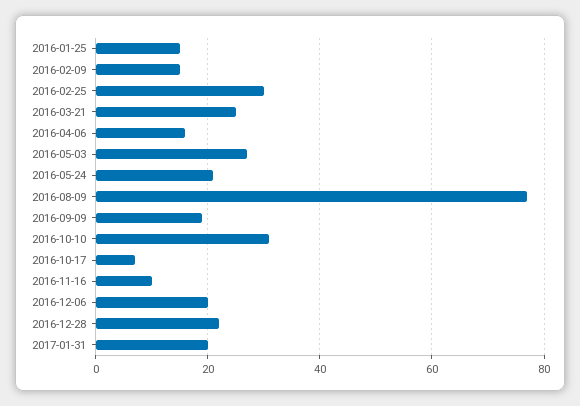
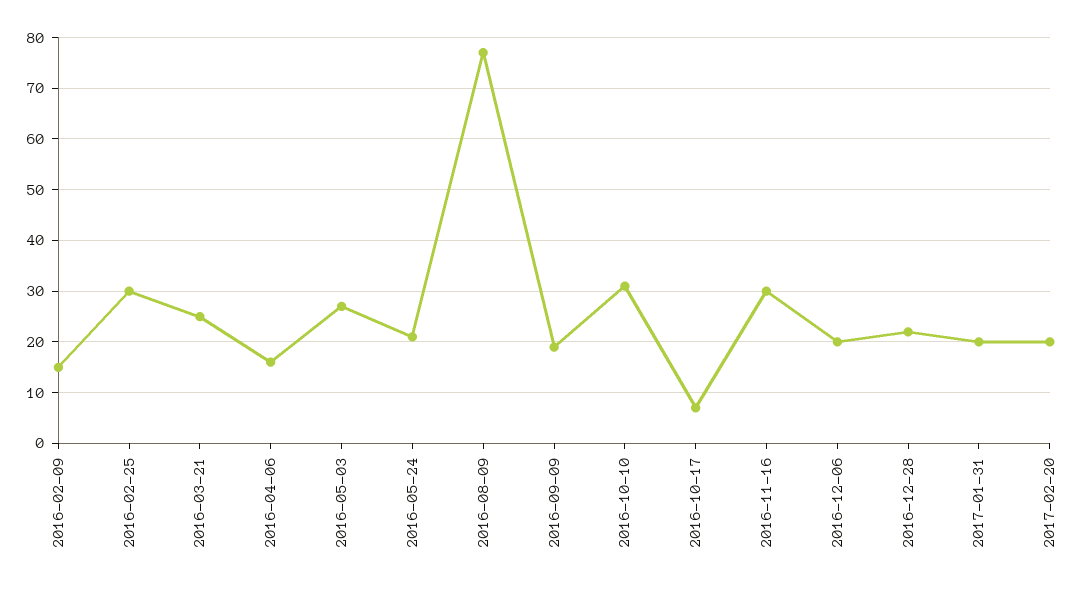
2016-01-25: 15 -> none
2016-11-16: 10 -> 30
2017-02-20: none -> 20

